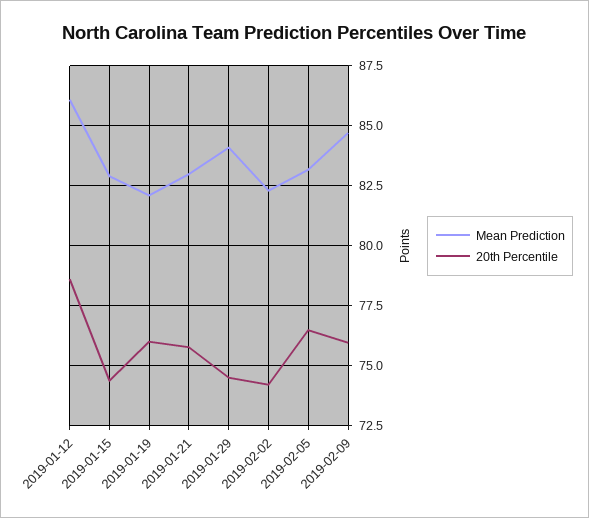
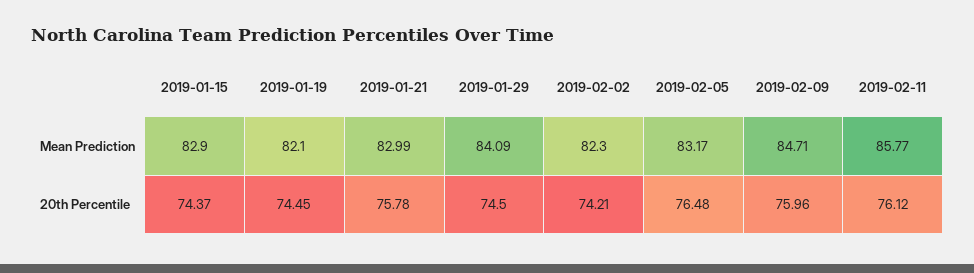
Mean Prediction, 2019-01-12: 86 -> none
20th Percentile, 2019-01-12: 78.5 -> none
20th Percentile, 2019-01-19: 76 -> 74.45
Mean Prediction, 2019-02-11: none -> 85.77
20th Percentile, 2019-02-11: none -> 76.12

